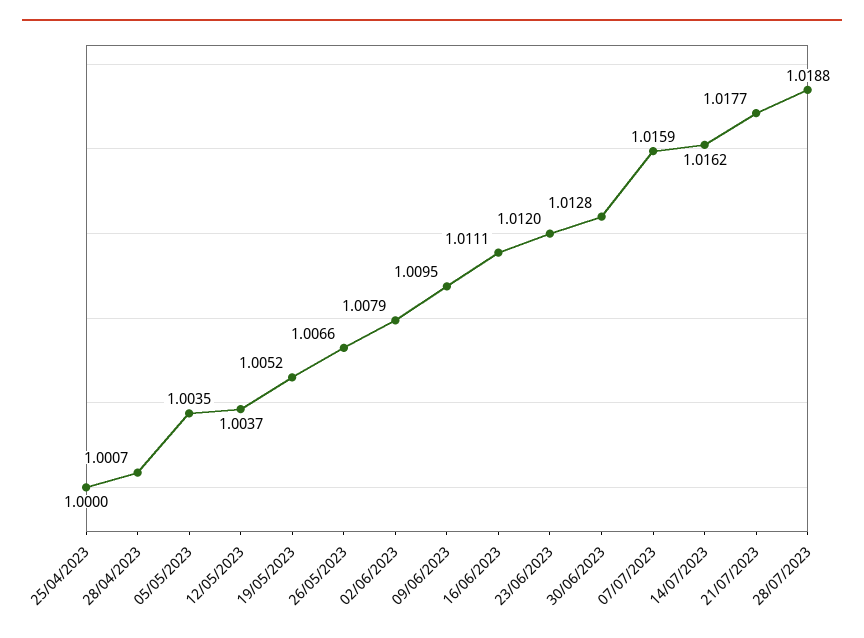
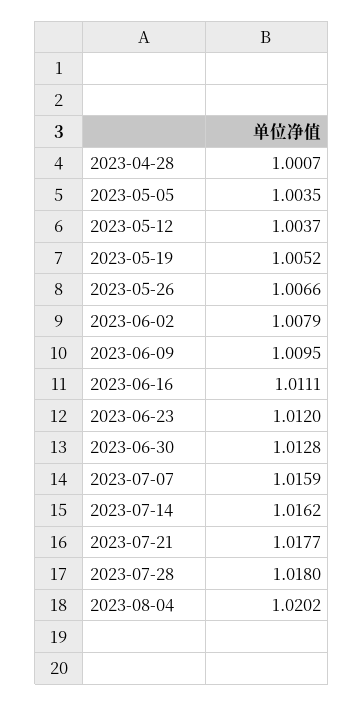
25/04/2023: 1 -> none
28/07/2023: 1.0188 -> 1.018
2023-08-04: none -> 1.0202

